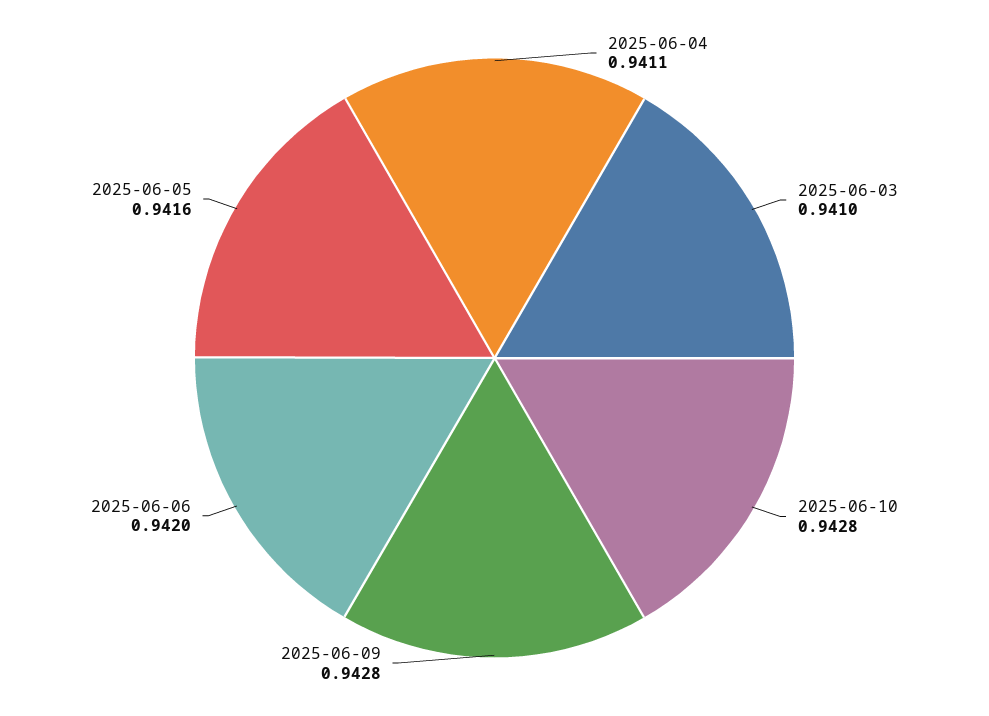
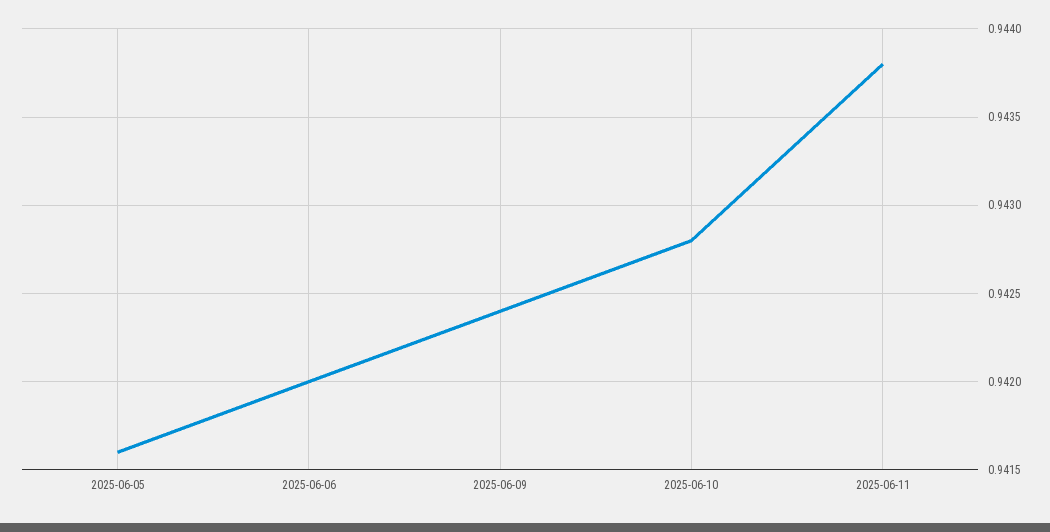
2025-06-04: 0.9411 -> none
2025-06-03: 0.941 -> none
2025-06-09: 0.9428 -> 0.9424
2025-06-11: none -> 0.9438

